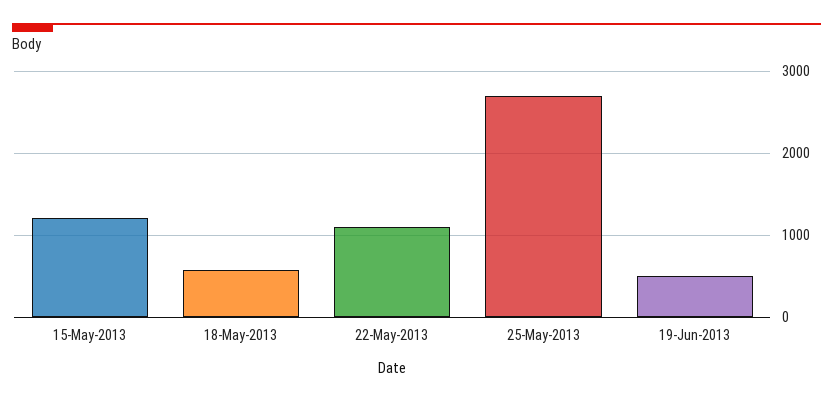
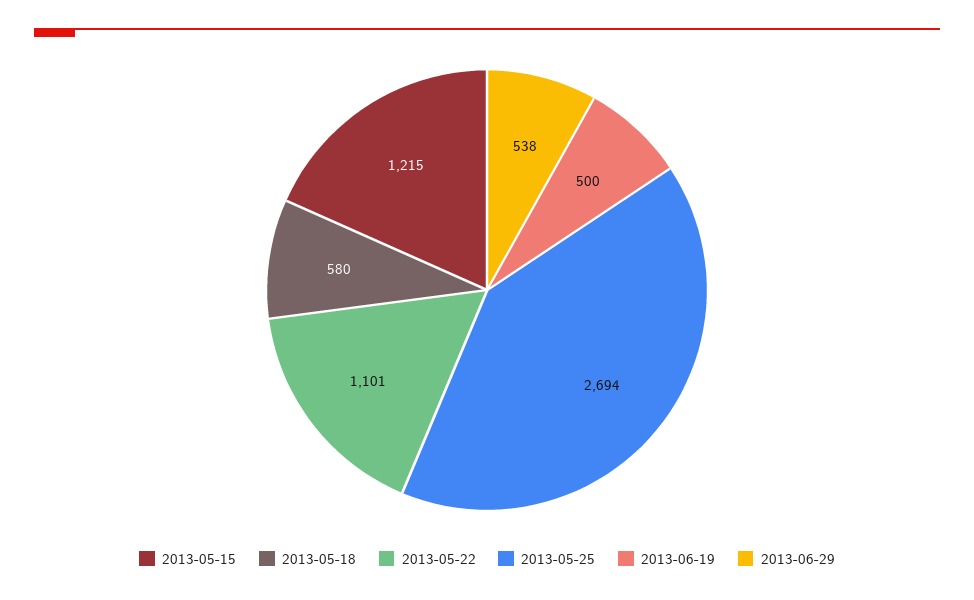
2013-06-29: none -> 538

